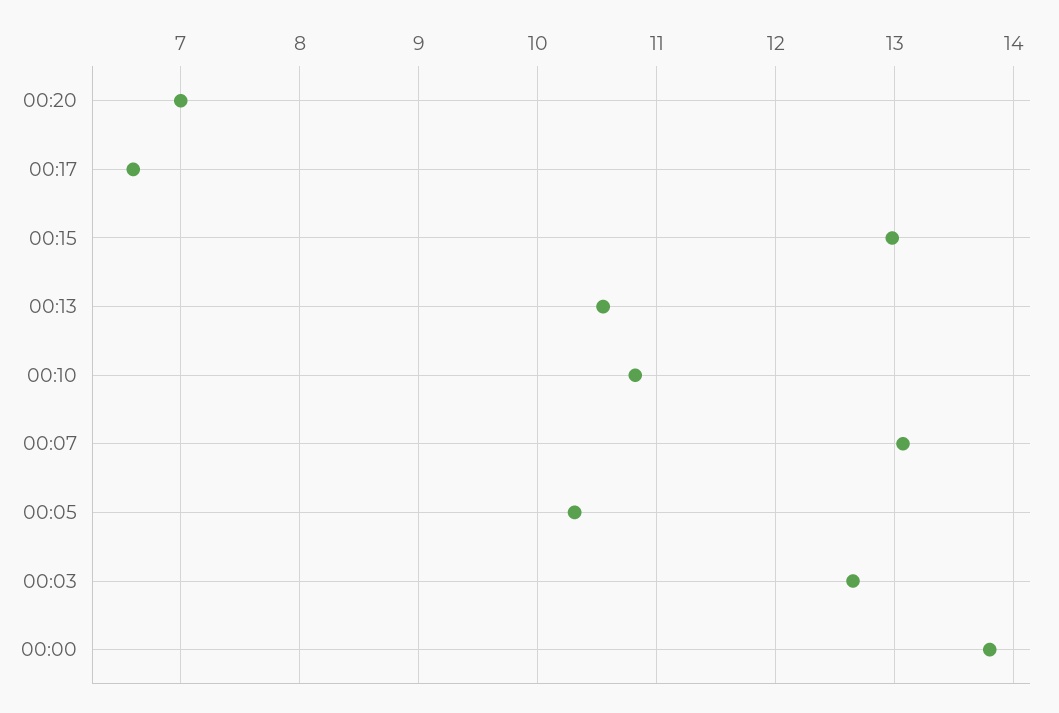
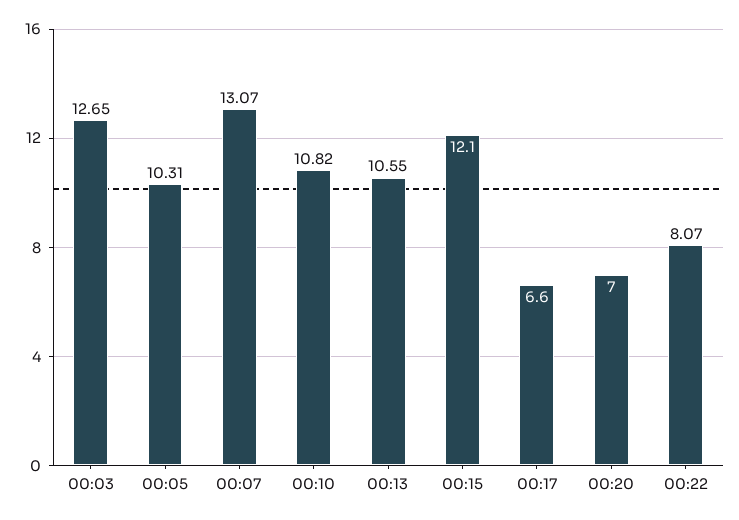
00:15: 13 -> 12.1
00:00: 13.8 -> none
00:22: none -> 8.07

